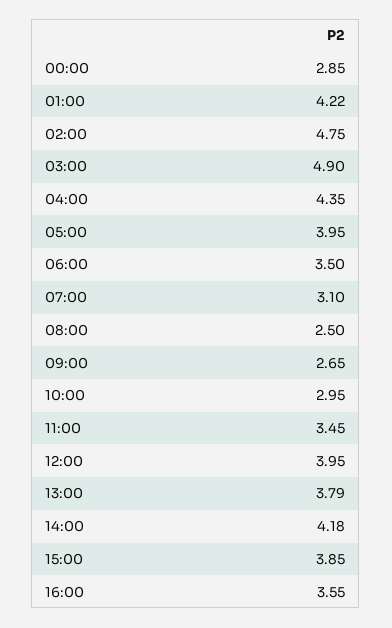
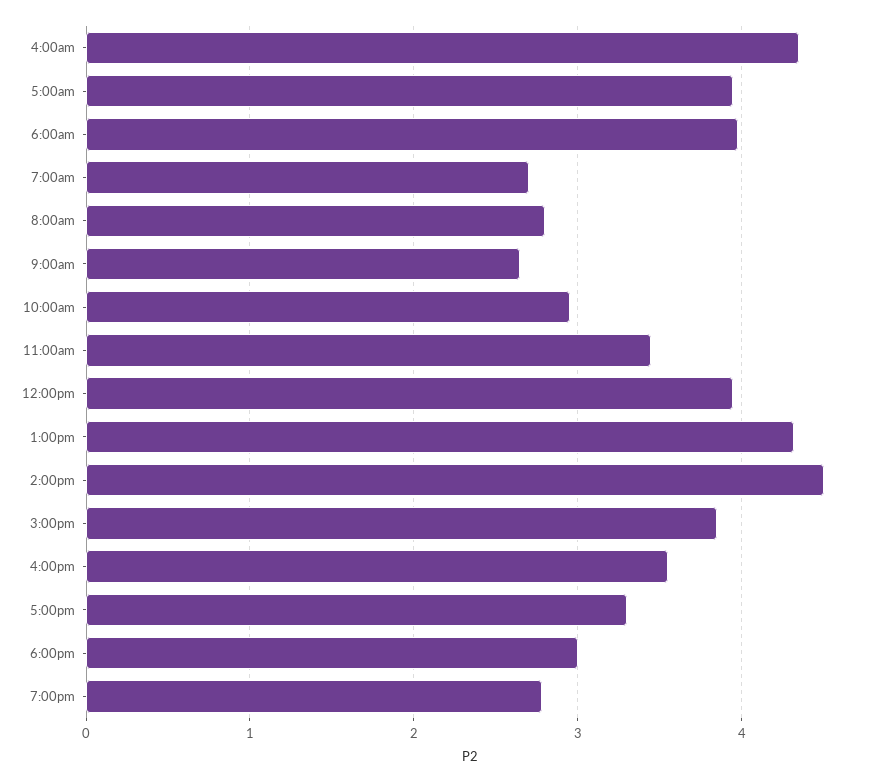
00:00: 2.85 -> none
01:00: 4.22 -> none
02:00: 4.75 -> none
03:00: 4.9 -> none
06:00: 3.5 -> 4
07:00: 3.1 -> 2.7
08:00: 2.5 -> 2.8
13:00: 3.79 -> 4.3
14:00: 4.18 -> 4.5
5:00pm: none -> 3.3
6:00pm: none -> 3
7:00pm: none -> 2.8

